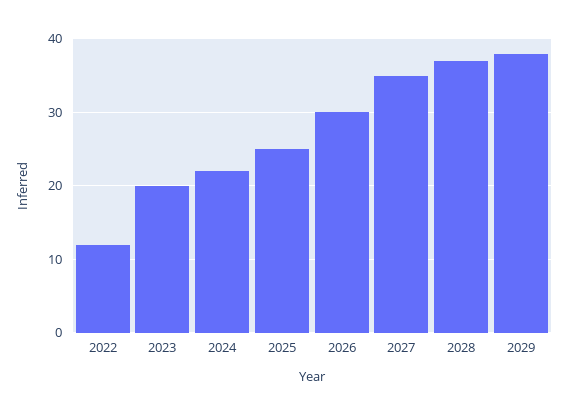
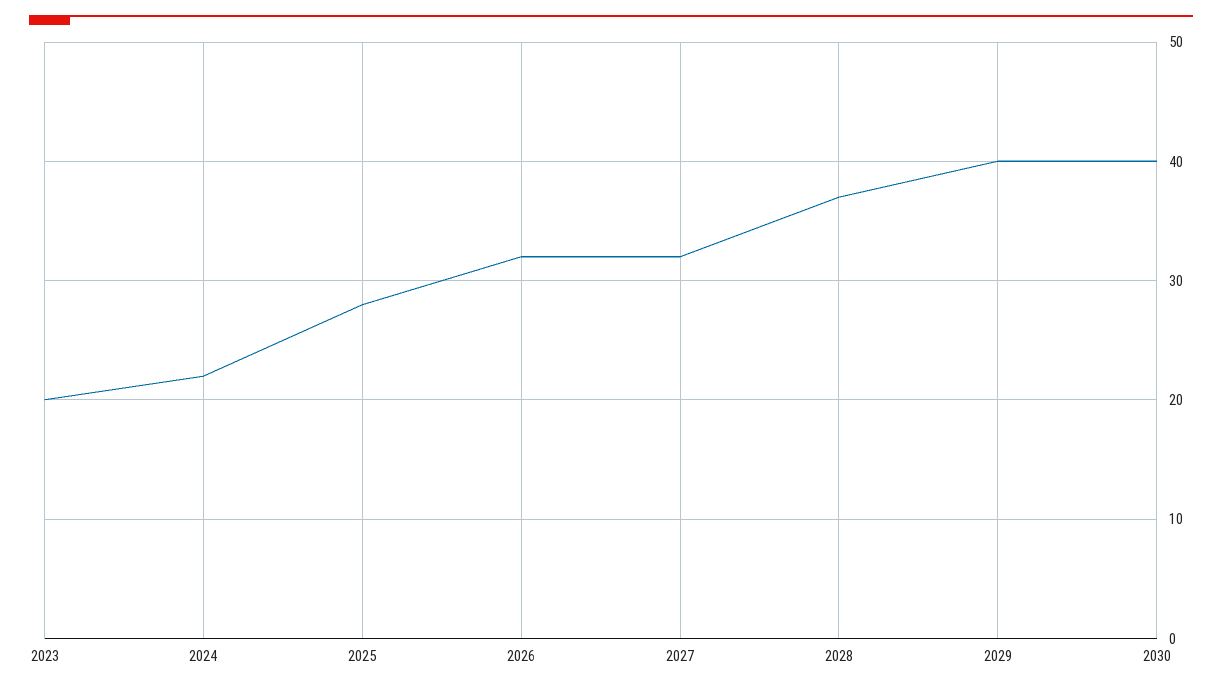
2022: 12 -> none
2025: 25 -> 28
2026: 30 -> 32
2027: 35 -> 32
2029: 38 -> 40
2030: none -> 40

